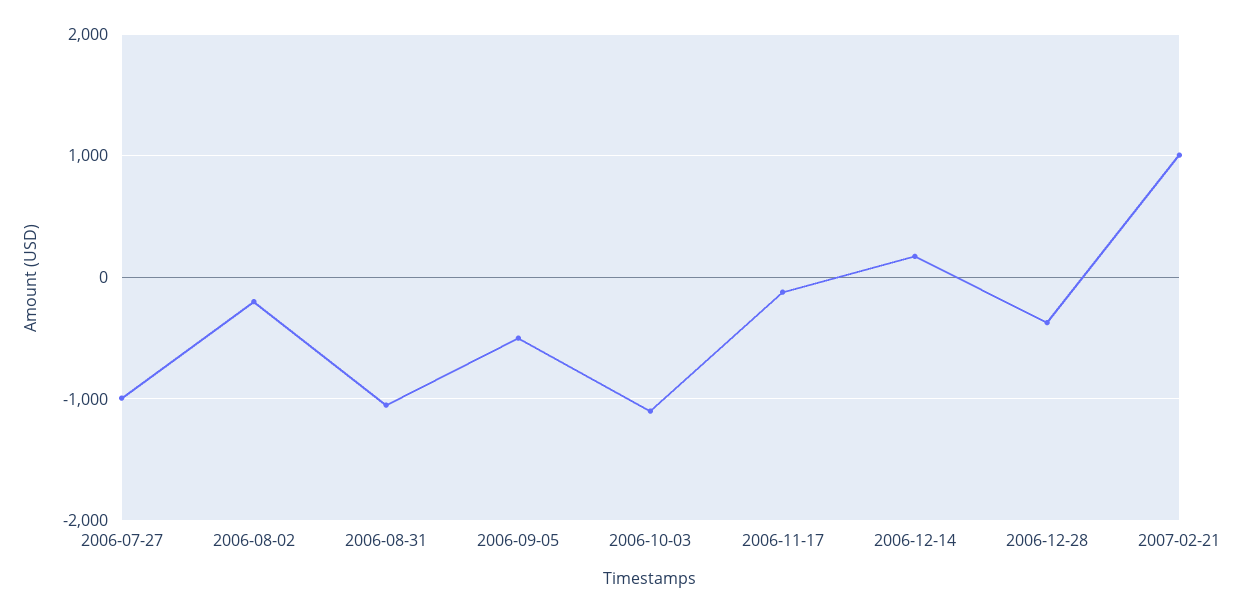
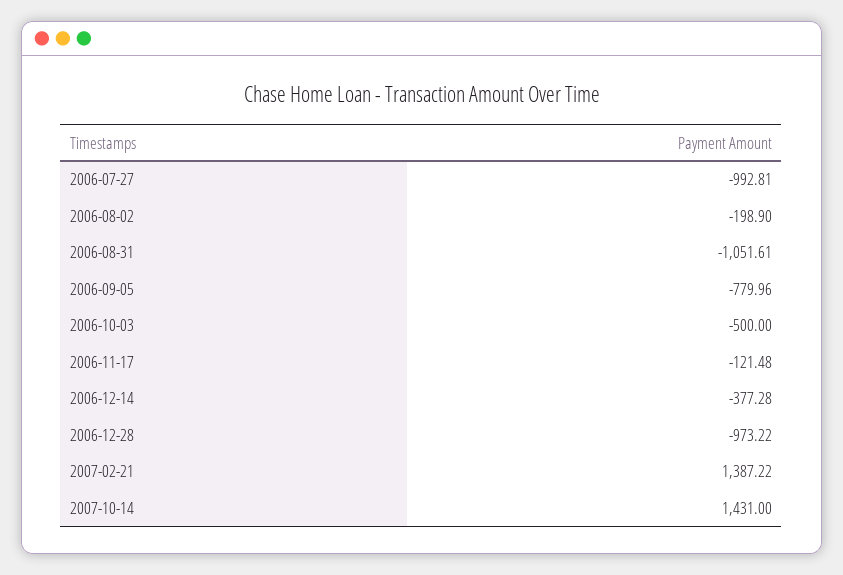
2006-09-05: -500 -> -779.96
2006-10-03: -1100 -> -500
2006-12-14: 200 -> -377.28
2006-12-28: -400 -> -973.22
2007-02-21: 1000 -> 1387.22
2007-10-14: none -> 1431

